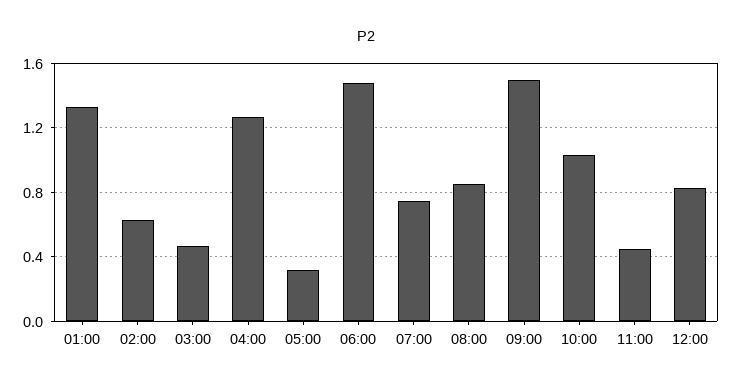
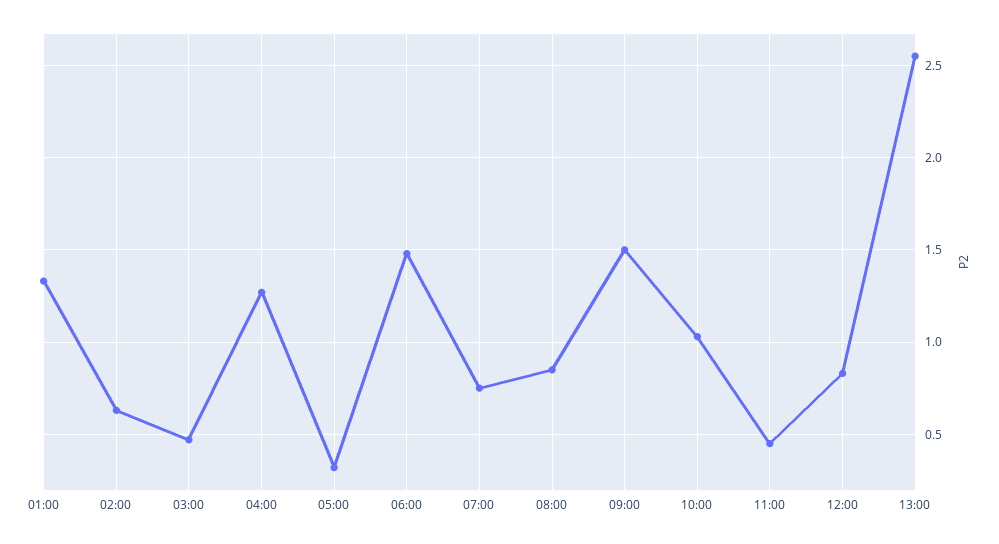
13:00: none -> 2.55

